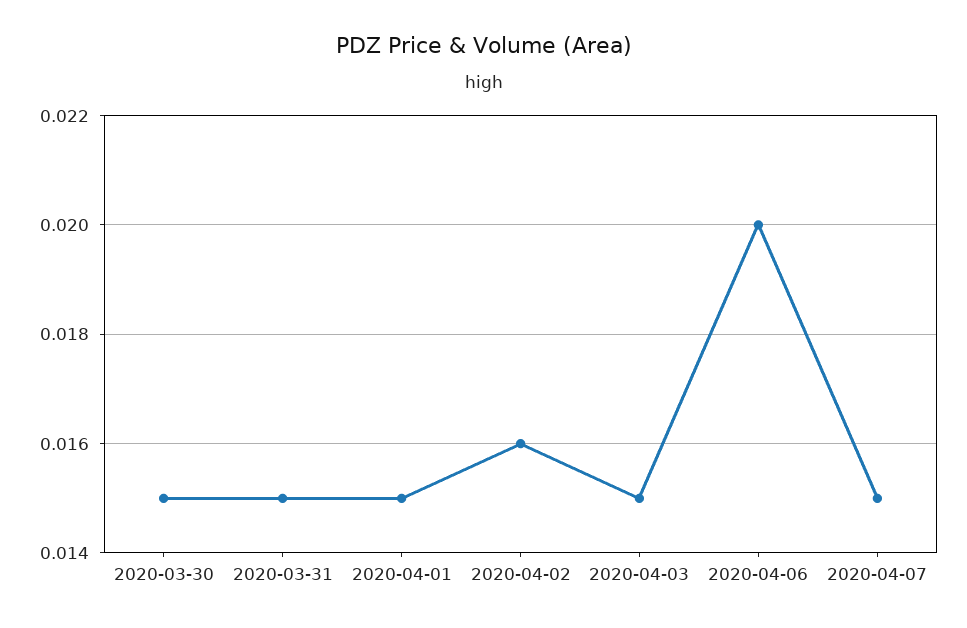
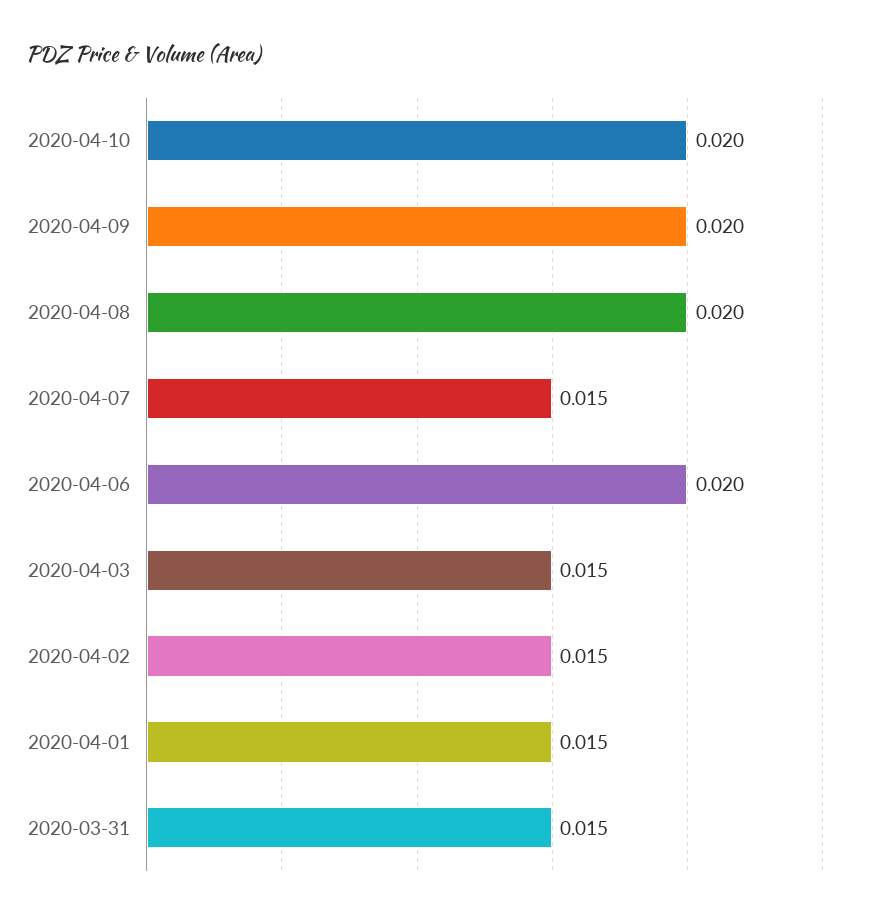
2020-03-30: 0.015 -> none
2020-04-02: 0.016 -> 0.015
2020-04-10: none -> 0.02
2020-04-09: none -> 0.02
2020-04-08: none -> 0.02

